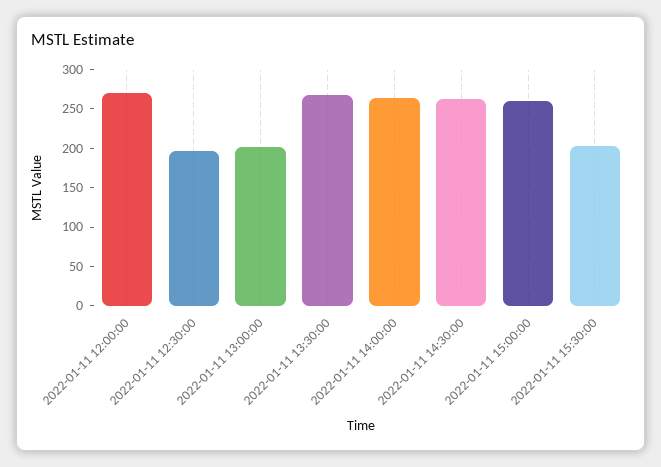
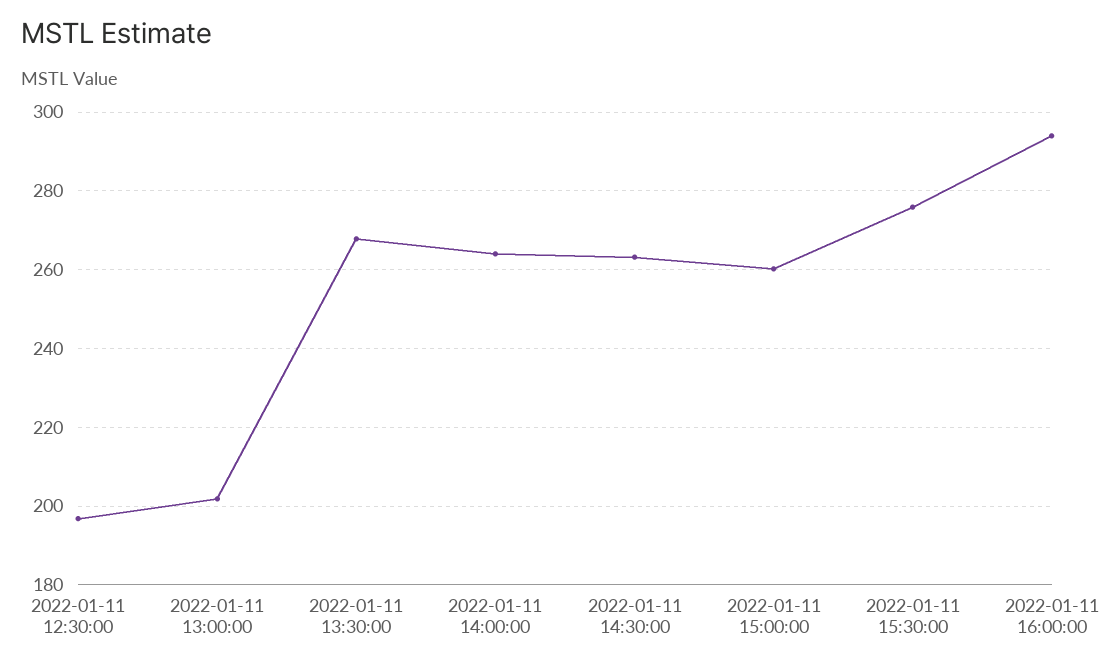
2022-01-11 12:00:00: 275 -> none
2022-01-11 15:30:00: 200 -> 276
2022-01-11 16:00:00: none -> 294

